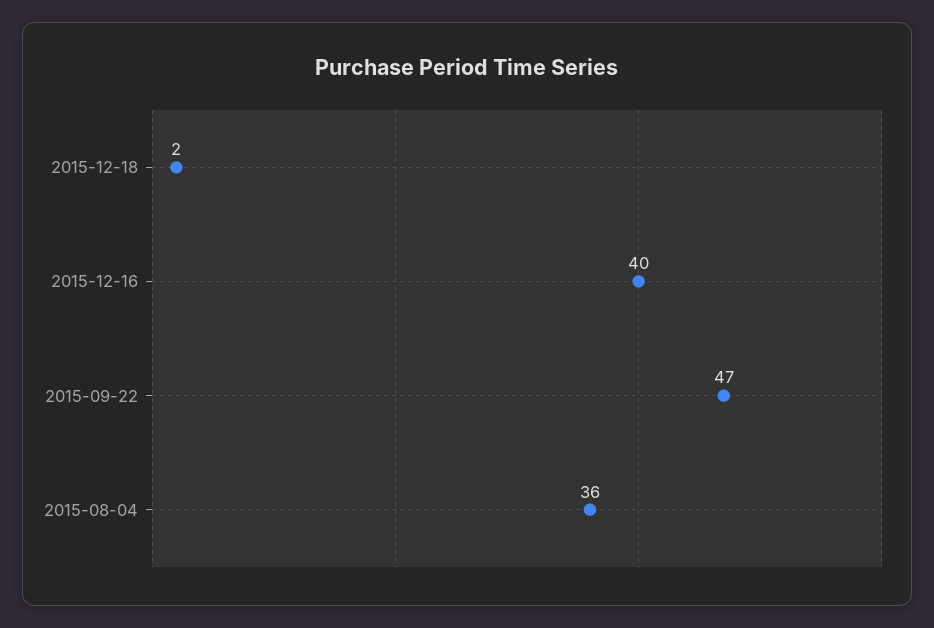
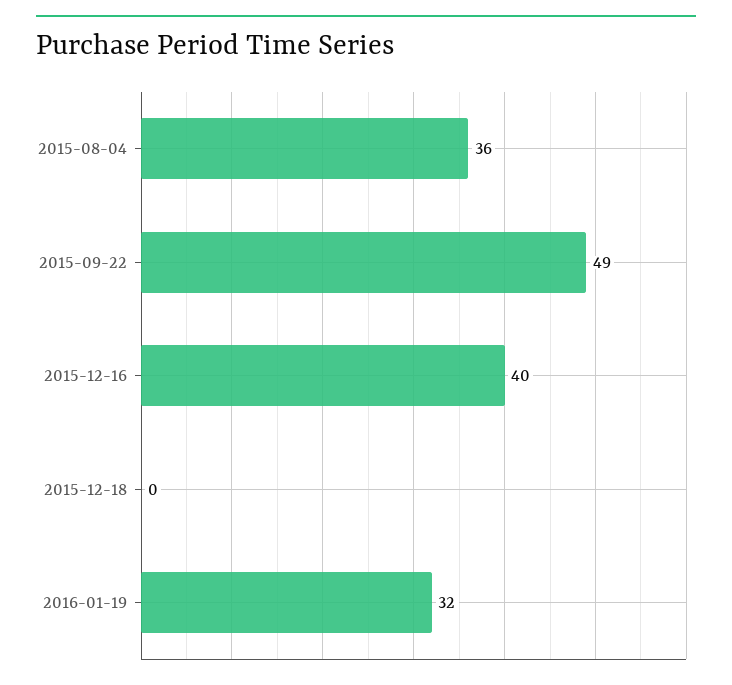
2015-12-18: 2 -> 0
2015-09-22: 47 -> 49
2016-01-19: none -> 32

